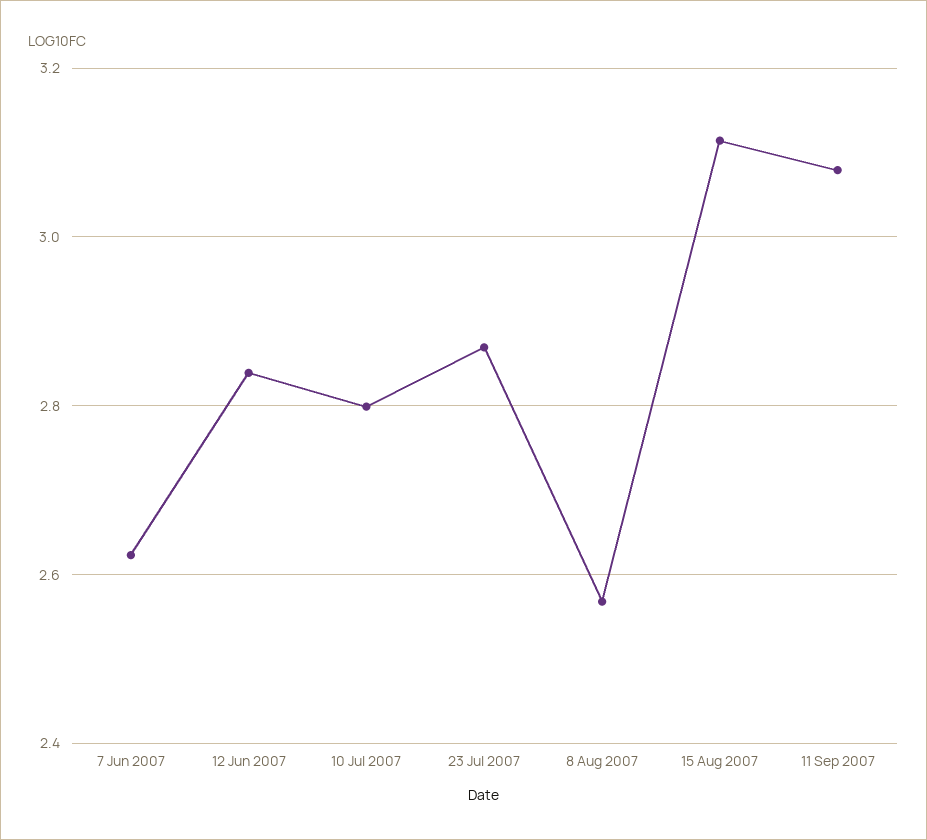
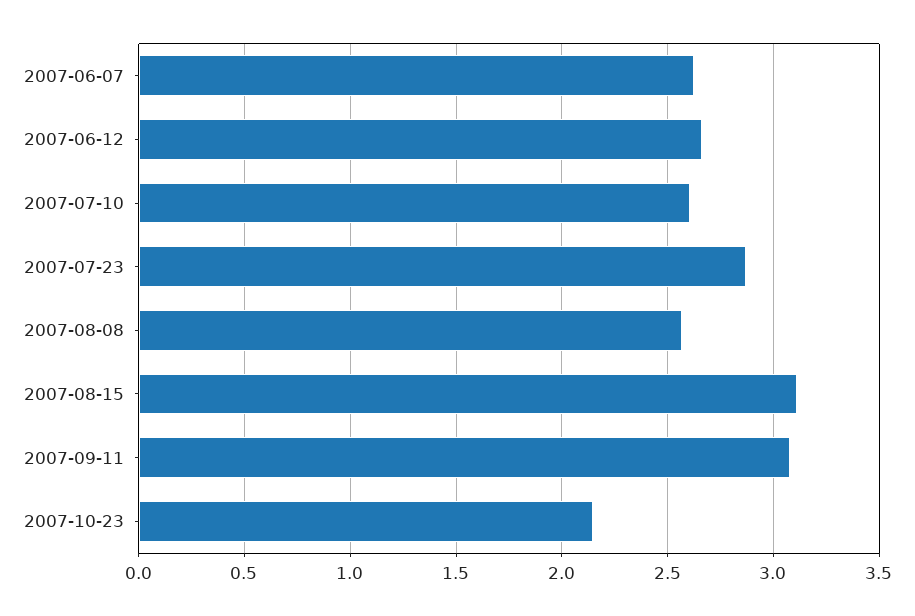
12 Jun 2007: 2.84 -> 2.65
10 Jul 2007: 2.8 -> 2.6
2007-10-23: none -> 2.15

